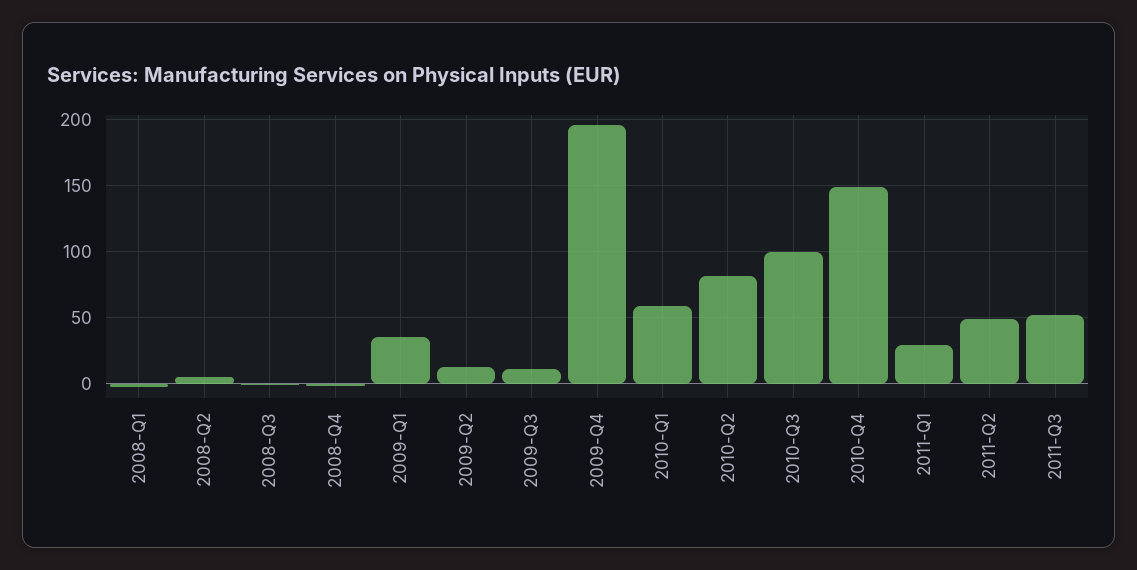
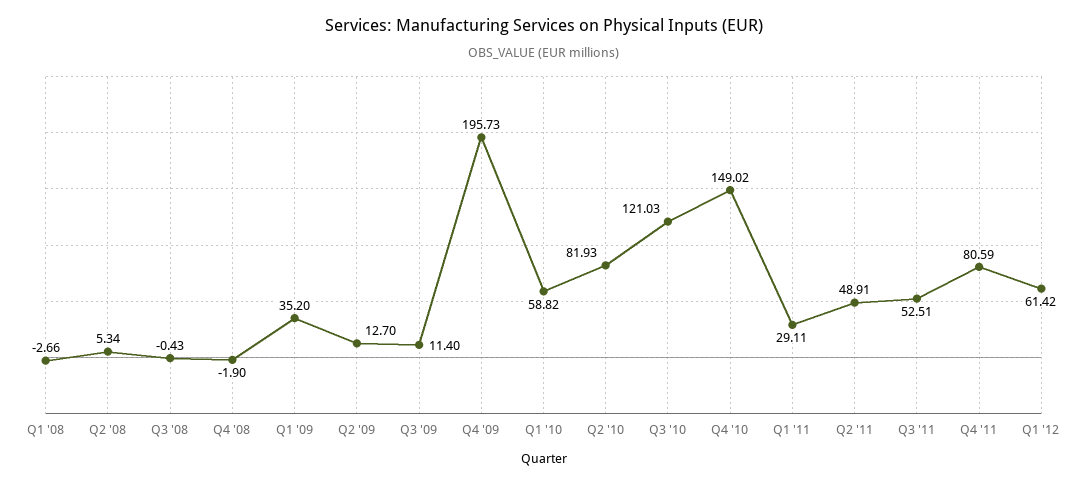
2010-Q3: 100 -> 121.03
Q4 '11: none -> 80.59
Q1 '12: none -> 61.42

